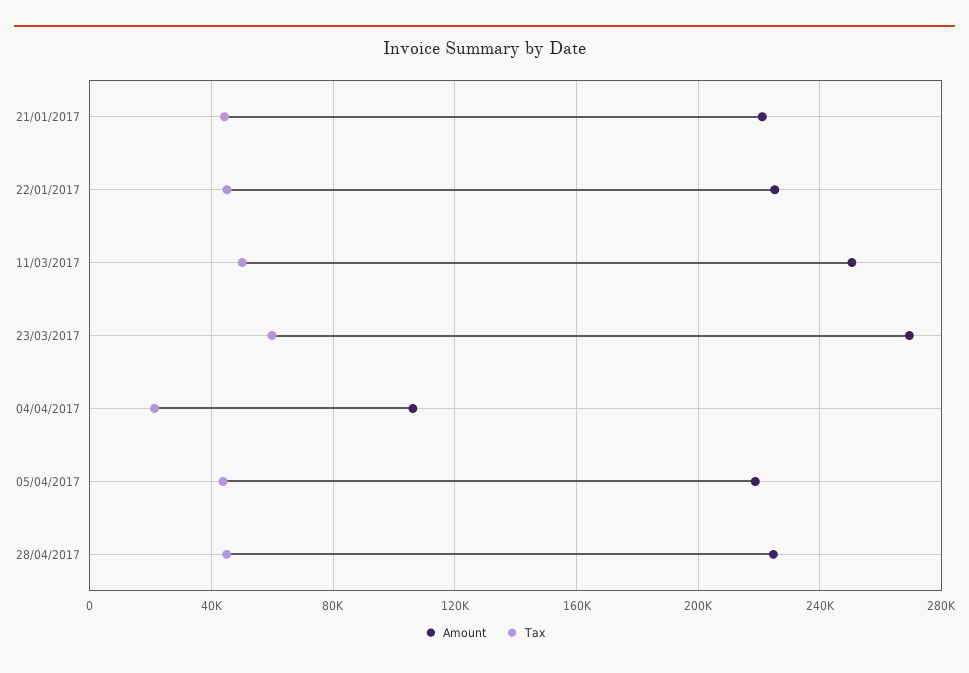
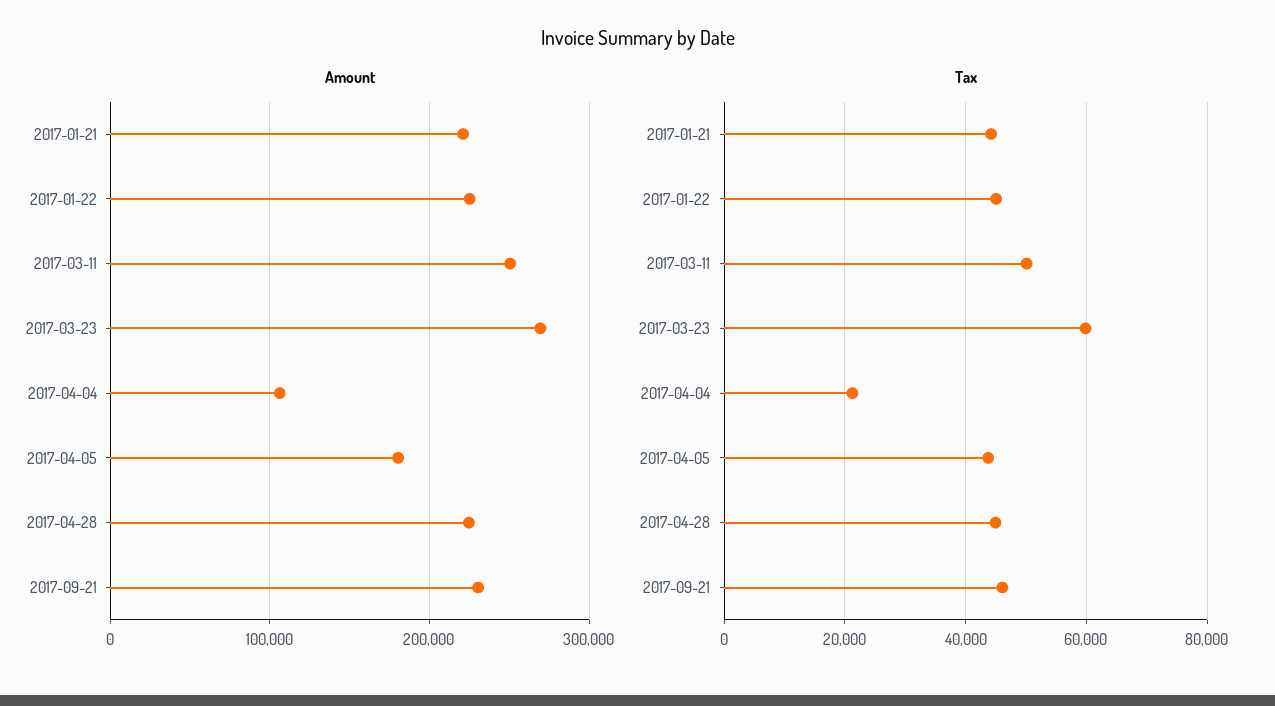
Amount, 05/04/2017: 220000 -> 180000
Amount, 2017-09-21: none -> 230000
Tax, 2017-09-21: none -> 46000

